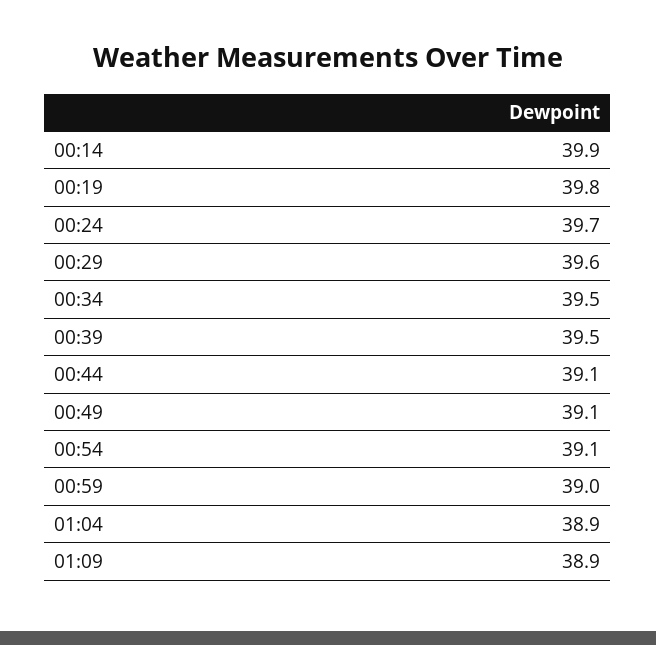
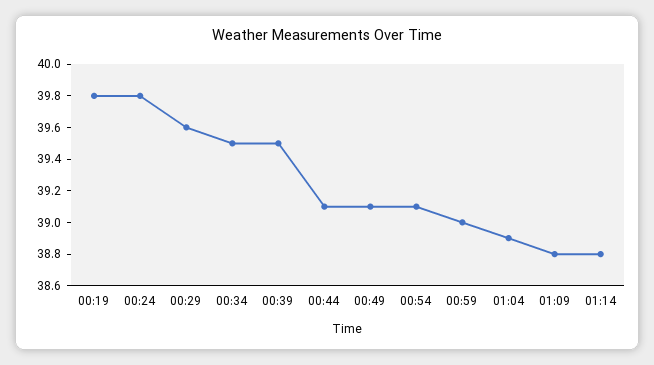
00:14: 39.9 -> none
00:24: 39.7 -> 39.8
01:09: 38.9 -> 38.8
01:14: none -> 38.8

